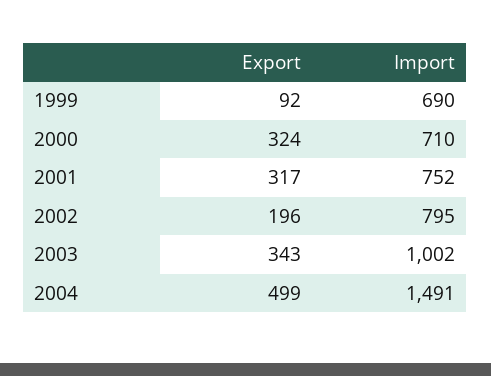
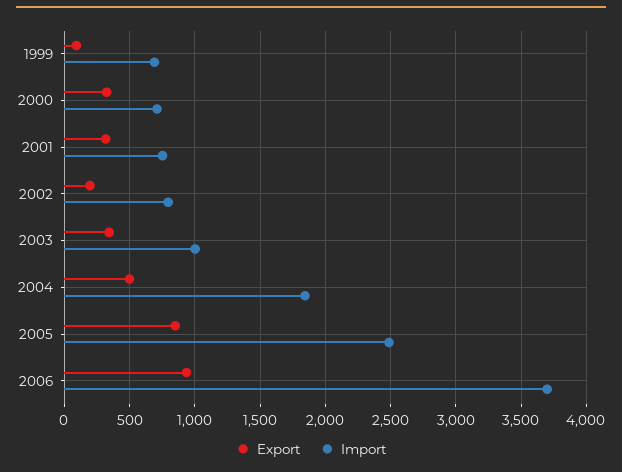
Import, 2004: 1491 -> 1850
Export, 2005: none -> 850
Import, 2005: none -> 2500
Export, 2006: none -> 950
Import, 2006: none -> 3700

